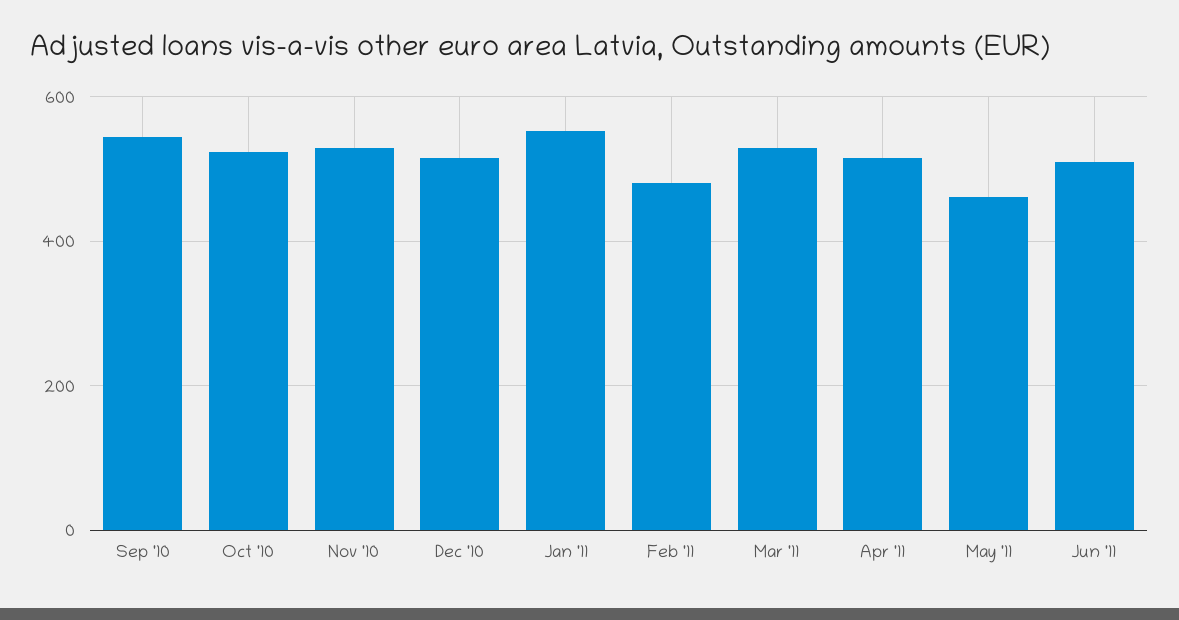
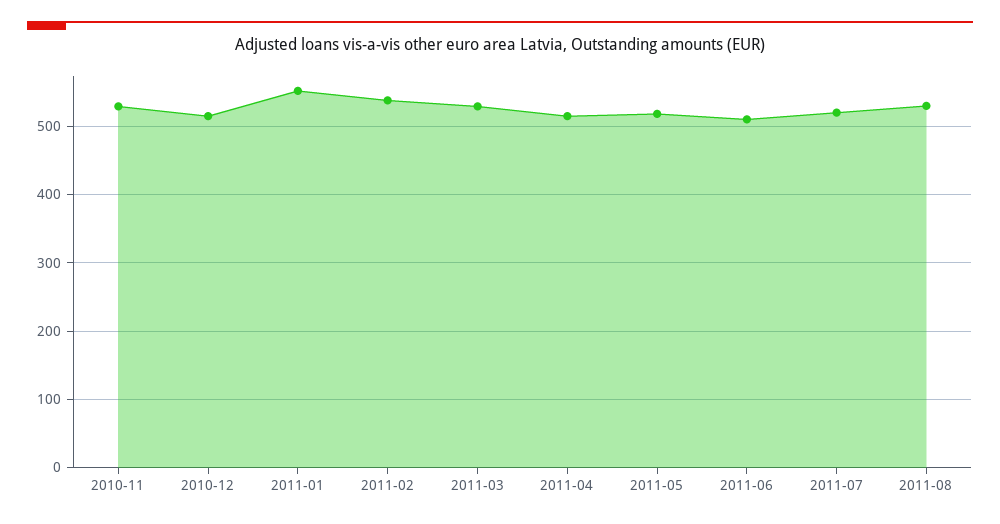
Sep '10: 540 -> none
Oct '10: 520 -> none
Feb '11: 480 -> 540
May '11: 460 -> 520
2011-07: none -> 520
2011-08: none -> 530

